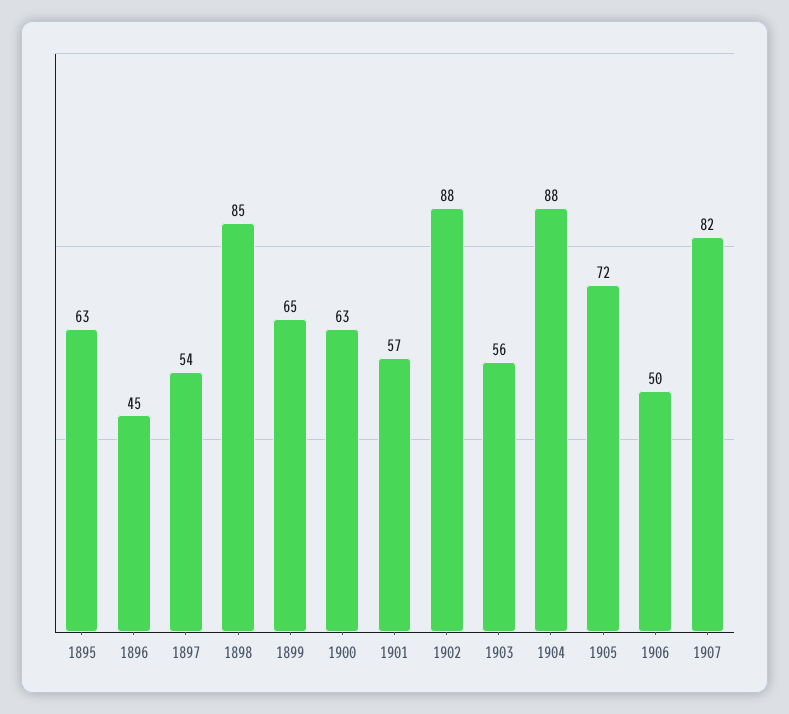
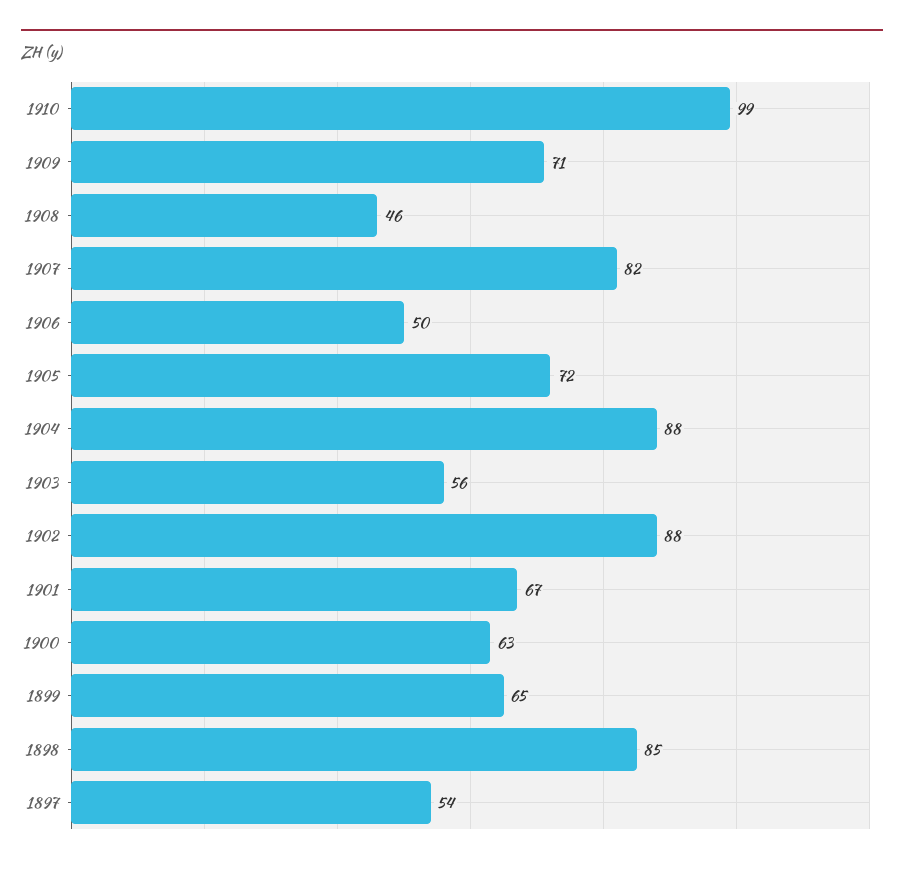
1895: 63 -> none
1896: 45 -> none
1901: 57 -> 67
1910: none -> 99
1909: none -> 71
1908: none -> 46

